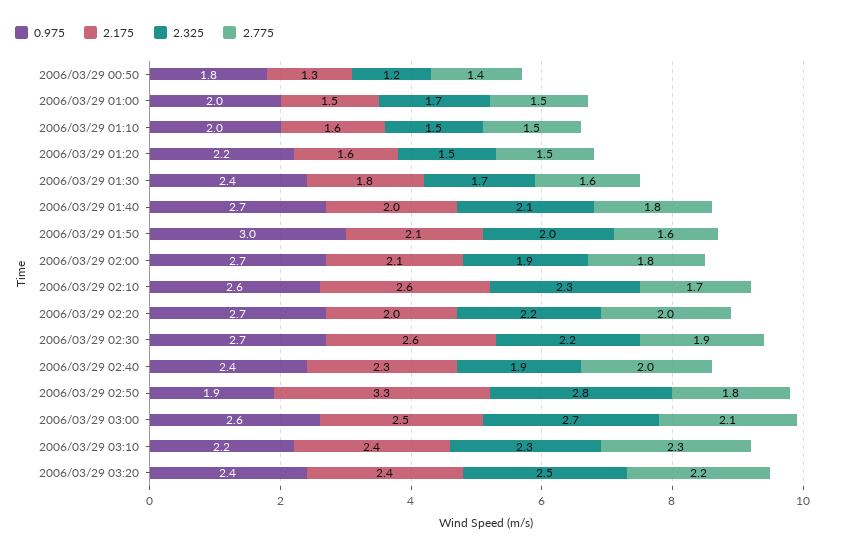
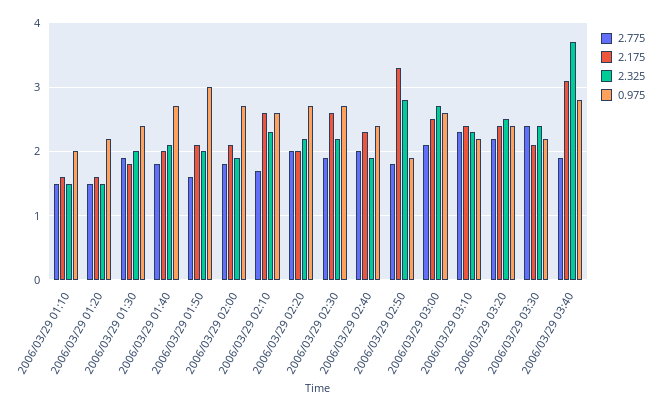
0.975, 2006/03/29 00:50: 1.8 -> none
2.175, 2006/03/29 00:50: 1.3 -> none
2.325, 2006/03/29 00:50: 1.2 -> none
2.775, 2006/03/29 00:50: 1.4 -> none
0.975, 2006/03/29 01:00: 2 -> none
2.175, 2006/03/29 01:00: 1.5 -> none
2.325, 2006/03/29 01:00: 1.7 -> none
2.775, 2006/03/29 01:00: 1.5 -> none
2.325, 2006/03/29 01:30: 1.7 -> 2
2.775, 2006/03/29 01:30: 1.6 -> 1.9
2.775, 2006/03/29 03:30: none -> 2.4
2.175, 2006/03/29 03:30: none -> 2.1
2.325, 2006/03/29 03:30: none -> 2.4
0.975, 2006/03/29 03:30: none -> 2.2
2.775, 2006/03/29 03:40: none -> 1.9
2.175, 2006/03/29 03:40: none -> 3.1
2.325, 2006/03/29 03:40: none -> 3.7
0.975, 2006/03/29 03:40: none -> 2.8

